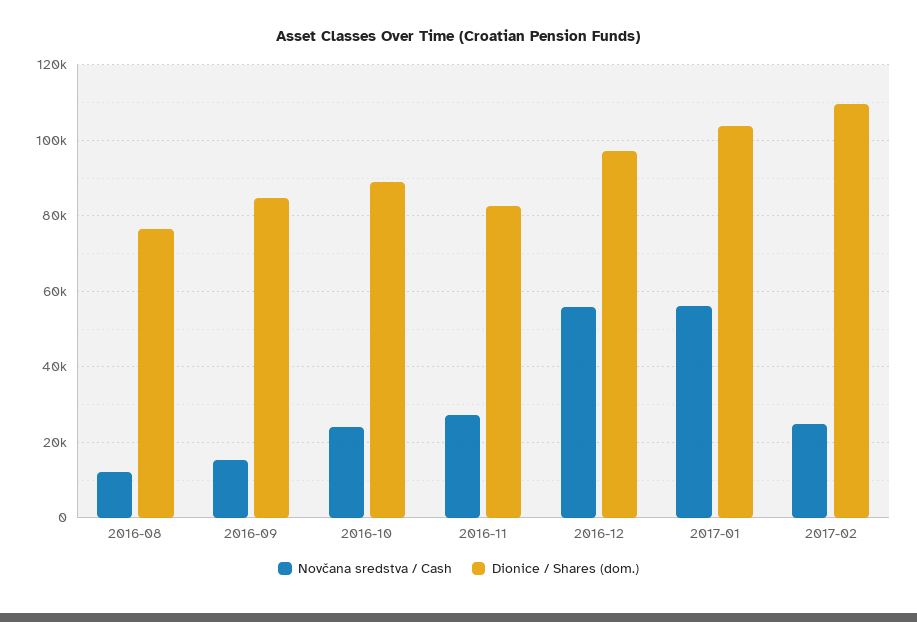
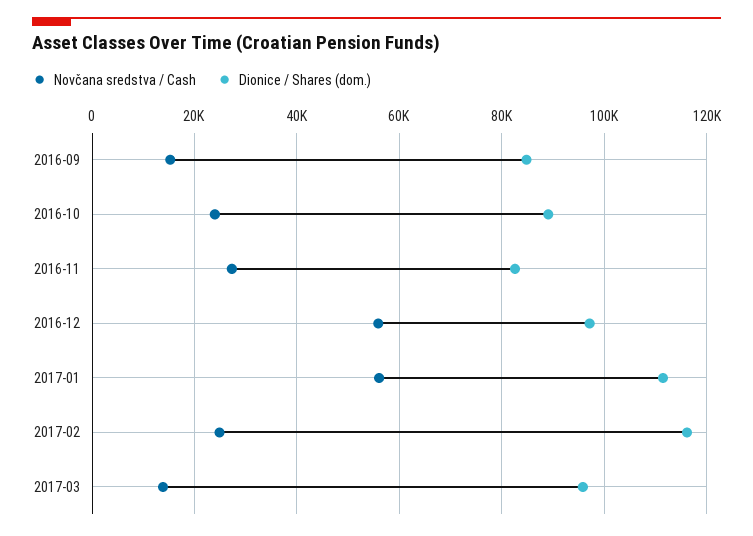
Novčana sredstva / Cash, 2016-08: 12000 -> none
Dionice / Shares (dom.), 2016-08: 76000 -> none
Dionice / Shares (dom.), 2017-01: 104000 -> 112000
Dionice / Shares (dom.), 2017-02: 110000 -> 116000
Novčana sredstva / Cash, 2017-03: none -> 14000
Dionice / Shares (dom.), 2017-03: none -> 96000

